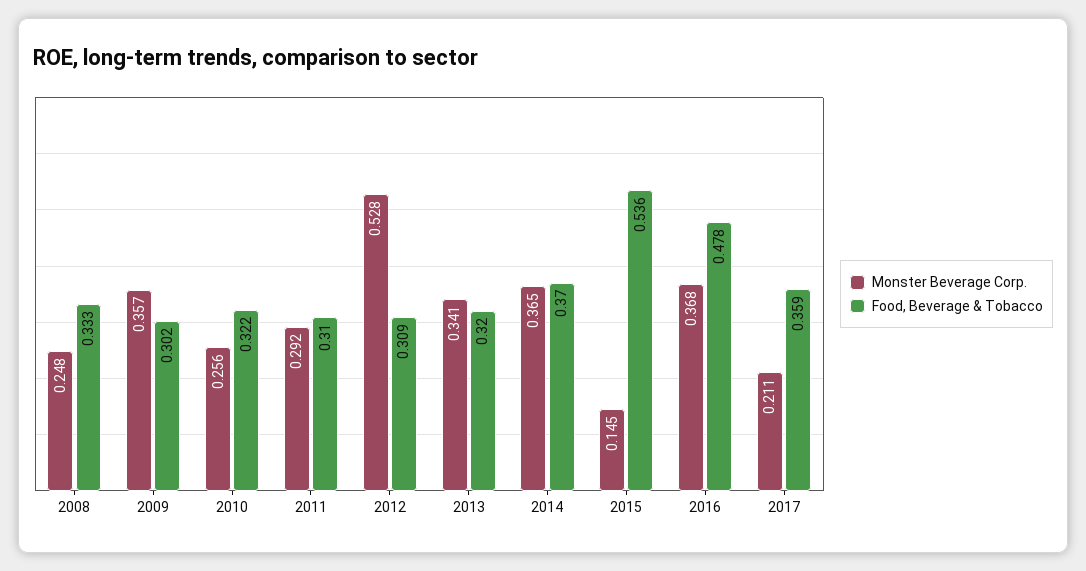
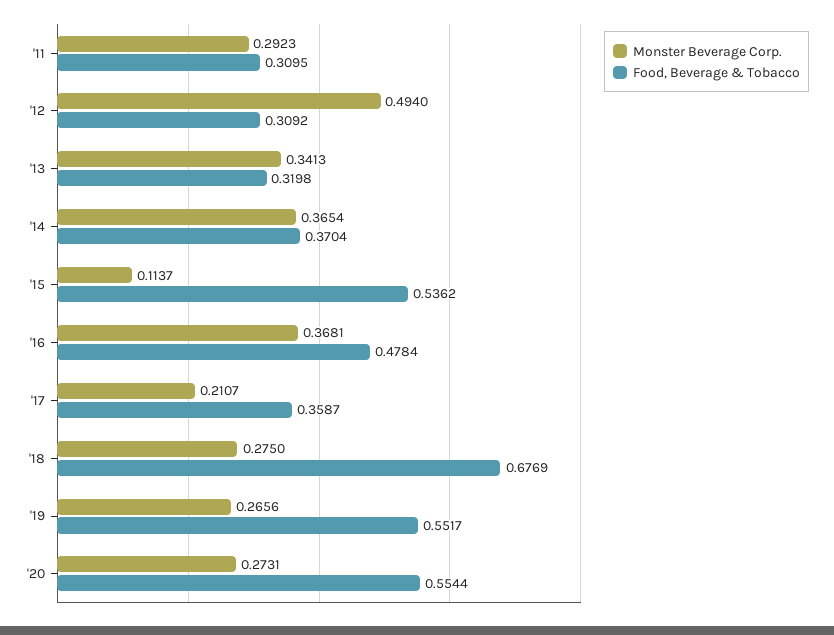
Monster Beverage Corp., 2008: 0.248 -> none
Food, Beverage & Tobacco, 2008: 0.333 -> none
Monster Beverage Corp., 2009: 0.357 -> none
Food, Beverage & Tobacco, 2009: 0.302 -> none
Monster Beverage Corp., 2010: 0.256 -> none
Food, Beverage & Tobacco, 2010: 0.322 -> none
Monster Beverage Corp., 2012: 0.528 -> 0.494
Monster Beverage Corp., 2015: 0.145 -> 0.1137
Monster Beverage Corp., '18: none -> 0.275
Food, Beverage & Tobacco, '18: none -> 0.6769
Monster Beverage Corp., '19: none -> 0.2656
Food, Beverage & Tobacco, '19: none -> 0.5517
Monster Beverage Corp., '20: none -> 0.2731
Food, Beverage & Tobacco, '20: none -> 0.5544

